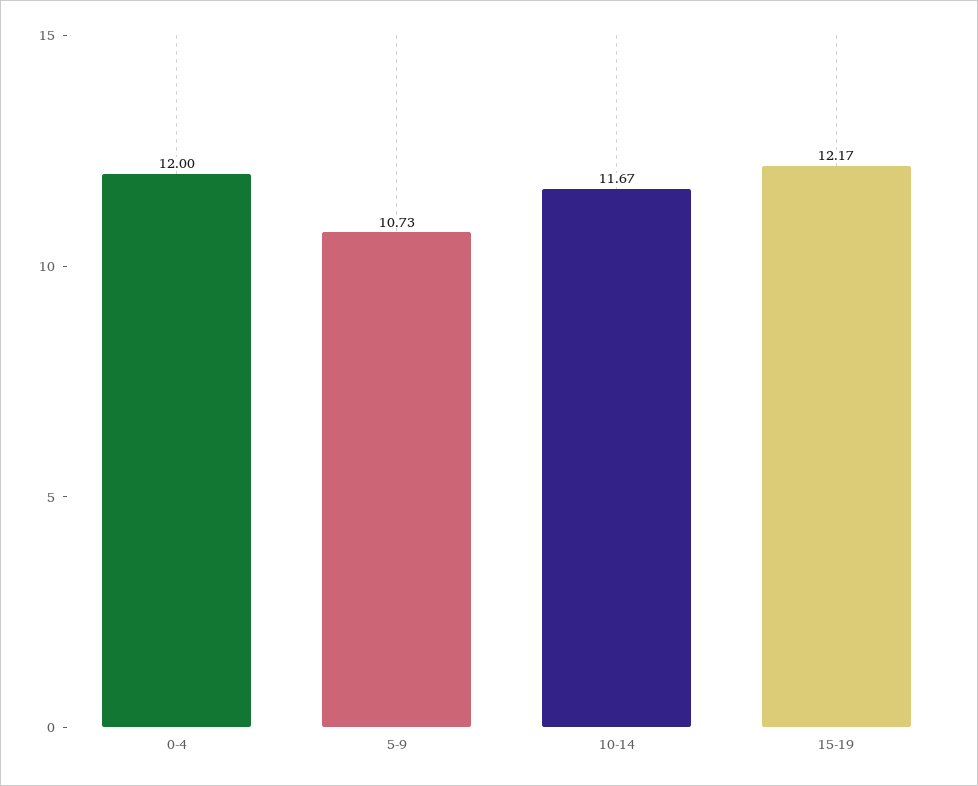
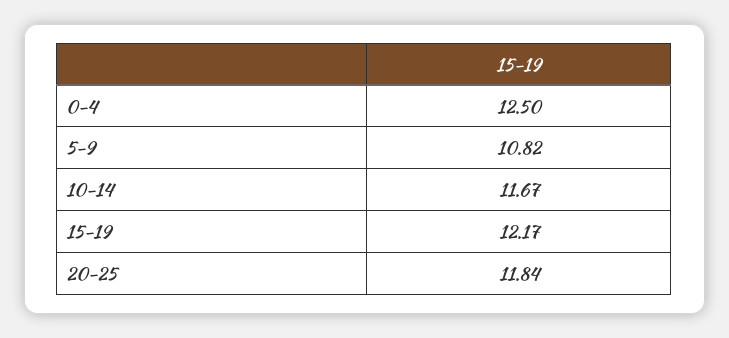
0-4: 12 -> 12.5
5-9: 10.73 -> 10.82
20-25: none -> 11.84

